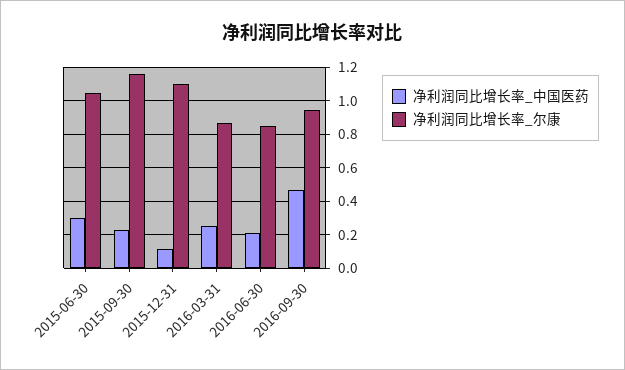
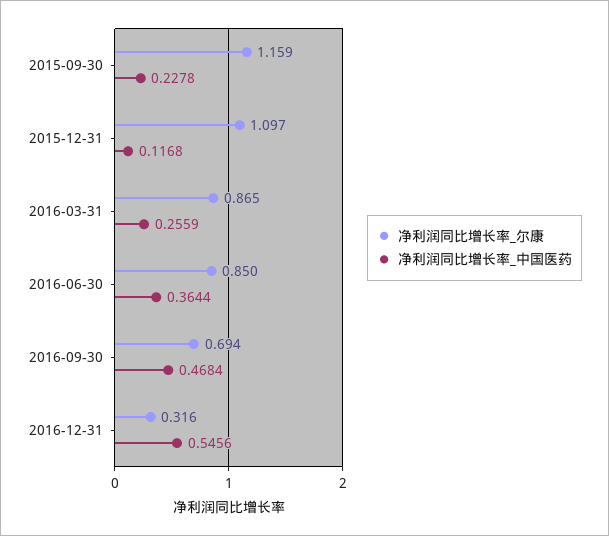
净利润同比增长率_中国医药, 2015-06-30: 0.3 -> none
净利润同比增长率_尔康, 2015-06-30: 1.05 -> none
净利润同比增长率_中国医药, 2016-06-30: 0.2 -> 0.3644
净利润同比增长率_尔康, 2016-09-30: 0.95 -> 0.694
净利润同比增长率_尔康, 2016-12-31: none -> 0.316
净利润同比增长率_中国医药, 2016-12-31: none -> 0.5456

